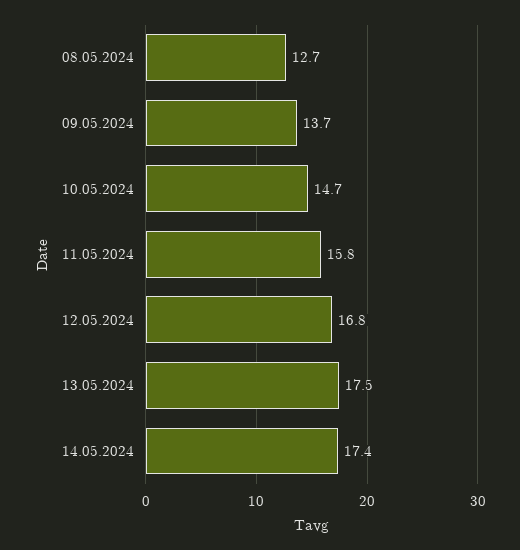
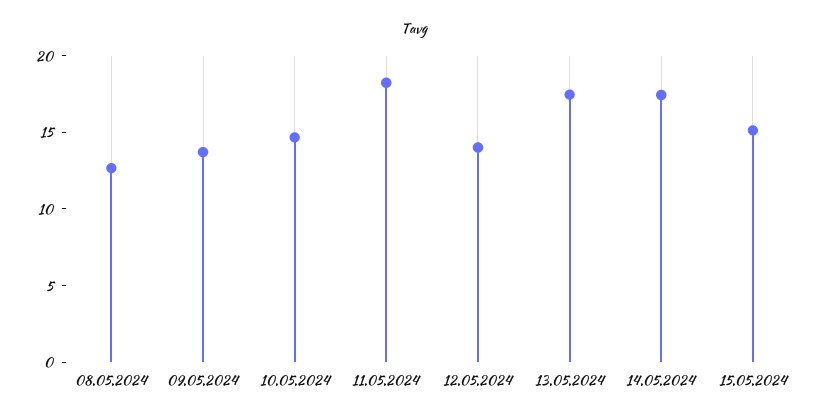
11.05.2024: 15.8 -> 18
12.05.2024: 16.8 -> 14
15.05.2024: none -> 15

